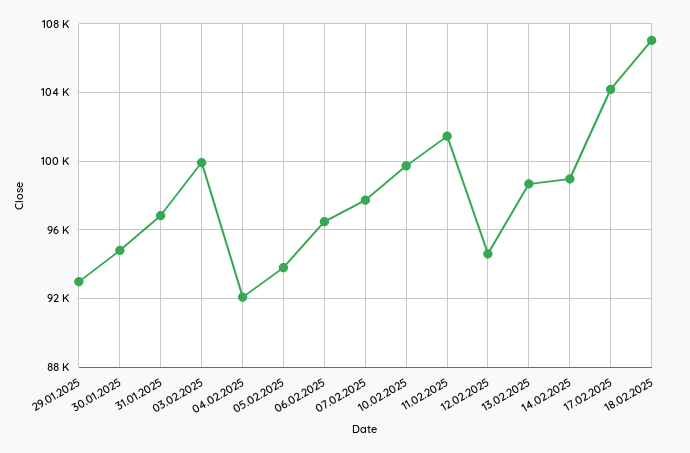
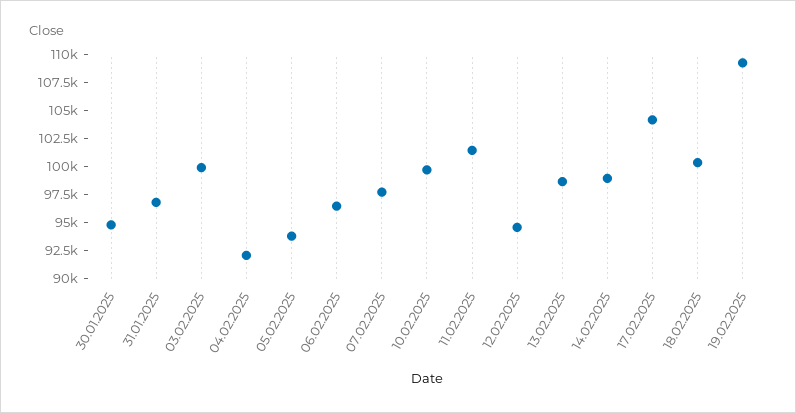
29.01.2025: 93000 -> none
18.02.2025: 107000 -> 100000
19.02.2025: none -> 110000

